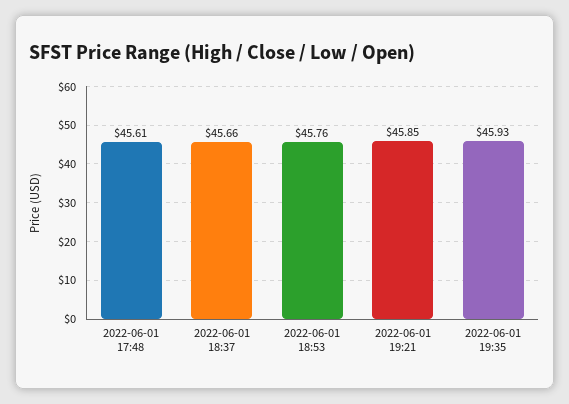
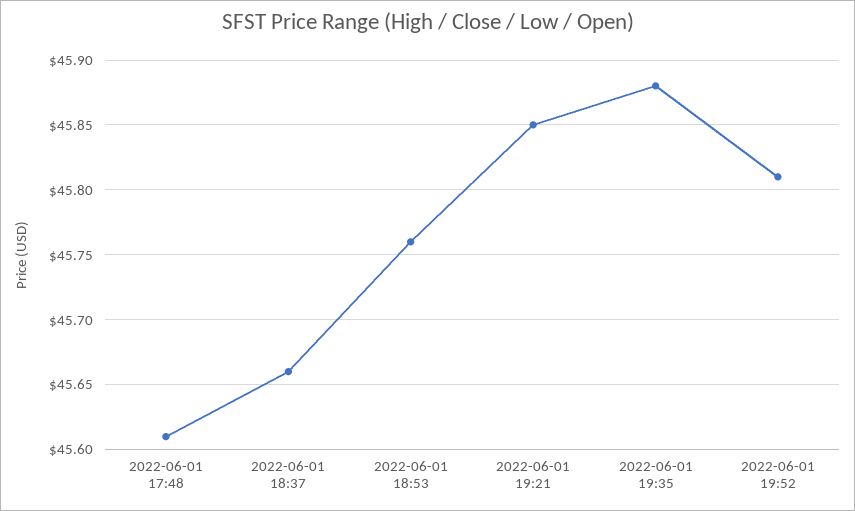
2022-06-01 19:35: 45.93 -> 45.88
2022-06-01 19:52: none -> 45.81

